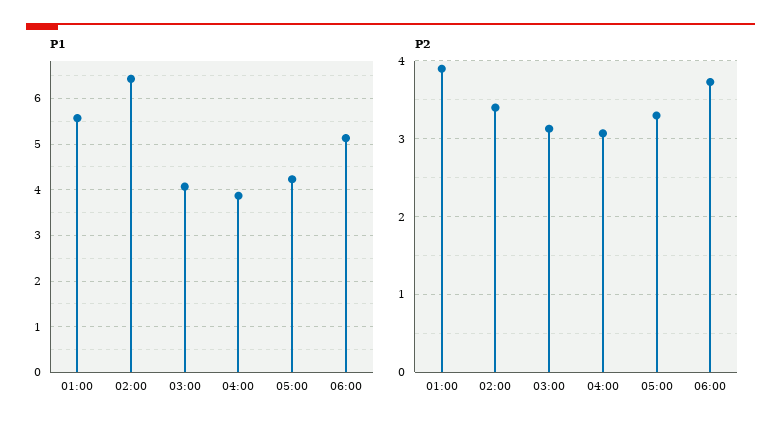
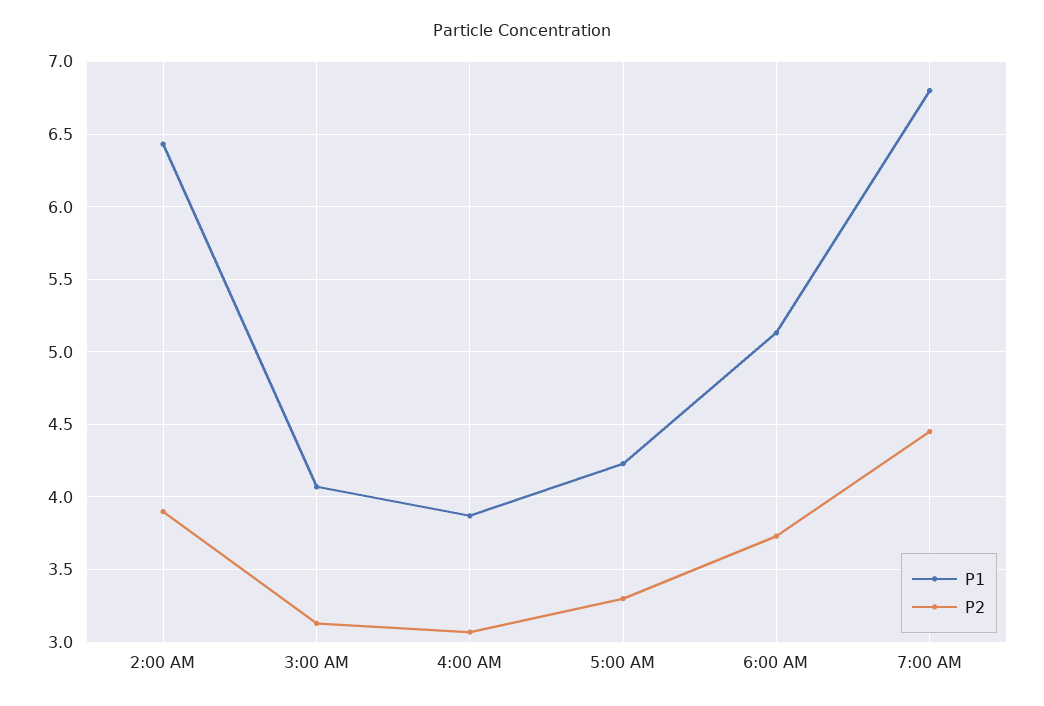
P1, 01:00: 5.6 -> none
P2, 01:00: 3.9 -> none
P2, 02:00: 3.4 -> 3.9
P1, 7:00 AM: none -> 6.8
P2, 7:00 AM: none -> 4.45

